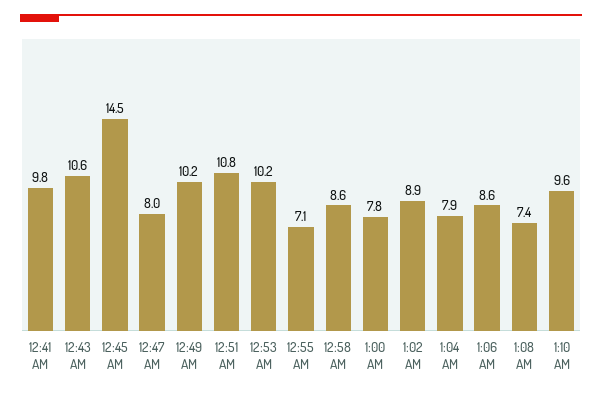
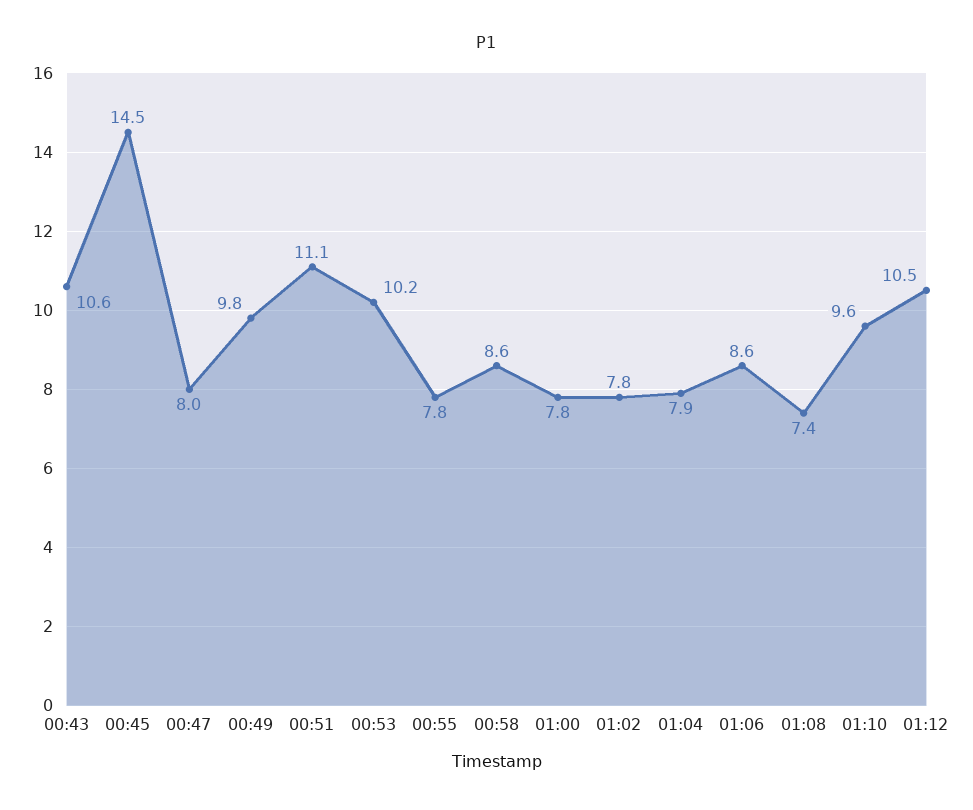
12:41 AM: 9.8 -> none
12:49 AM: 10.2 -> 9.8
12:51 AM: 10.8 -> 11.1
12:55 AM: 7.1 -> 7.8
1:02 AM: 8.9 -> 7.8
01:12: none -> 10.5

